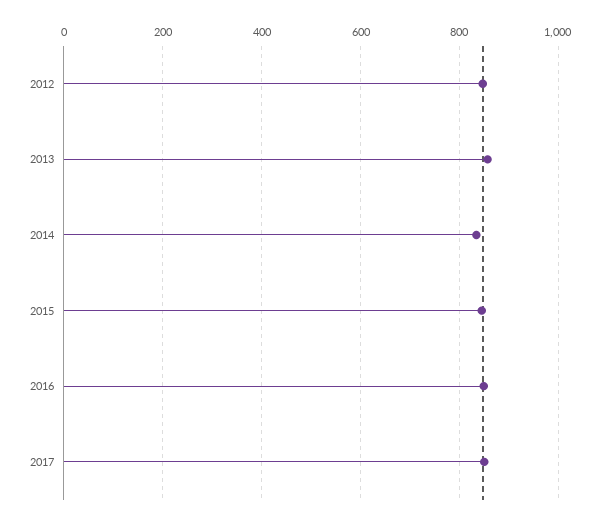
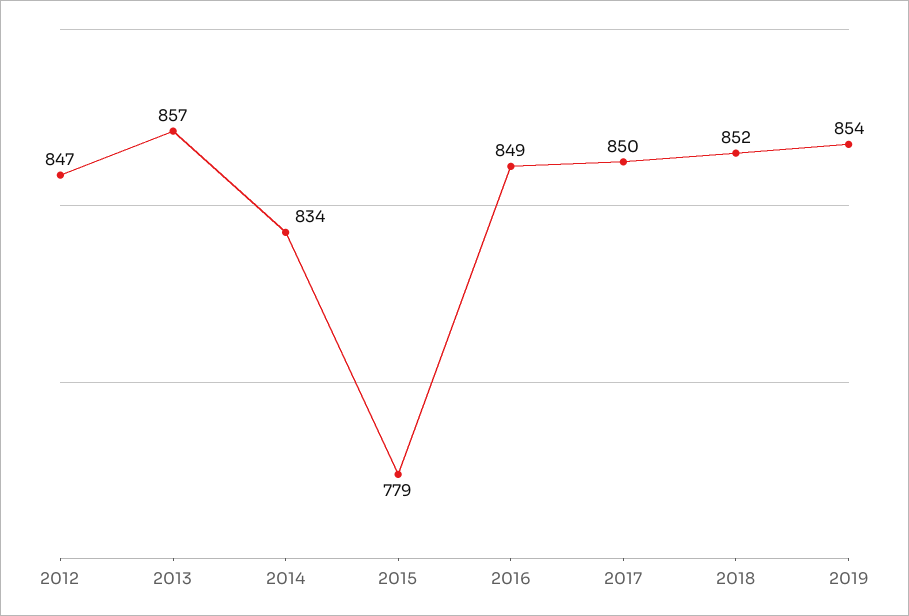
2015: 840 -> 779
2018: none -> 852
2019: none -> 854

